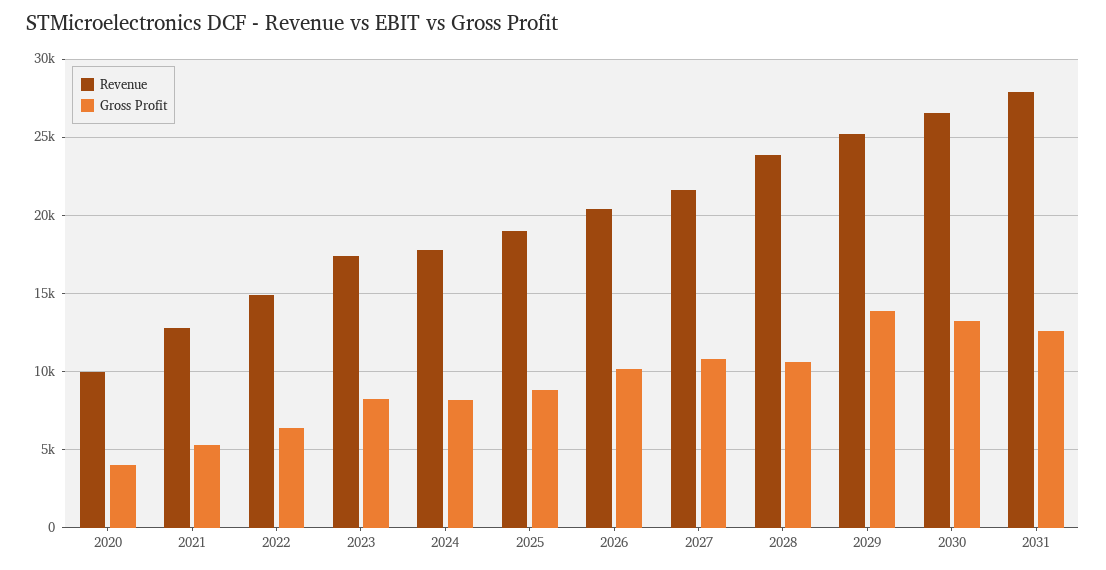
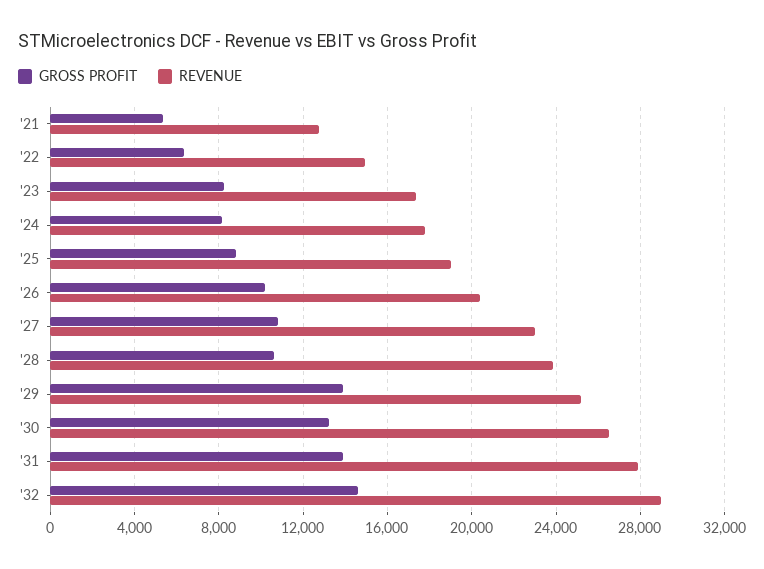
Revenue, 2020: 10000 -> none
Gross Profit, 2020: 4000 -> none
Revenue, 2027: 21500 -> 23000
Gross Profit, 2031: 12500 -> 14000
Gross Profit, '32: none -> 14500
Revenue, '32: none -> 29000

